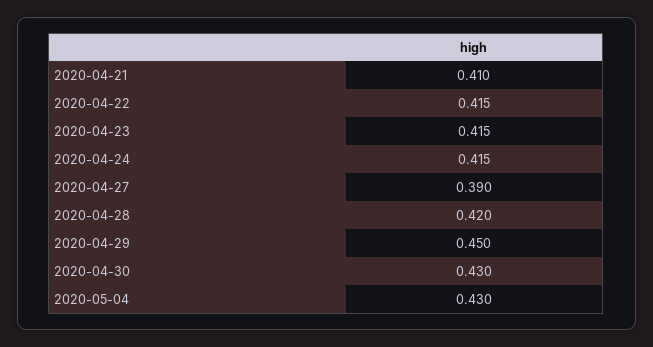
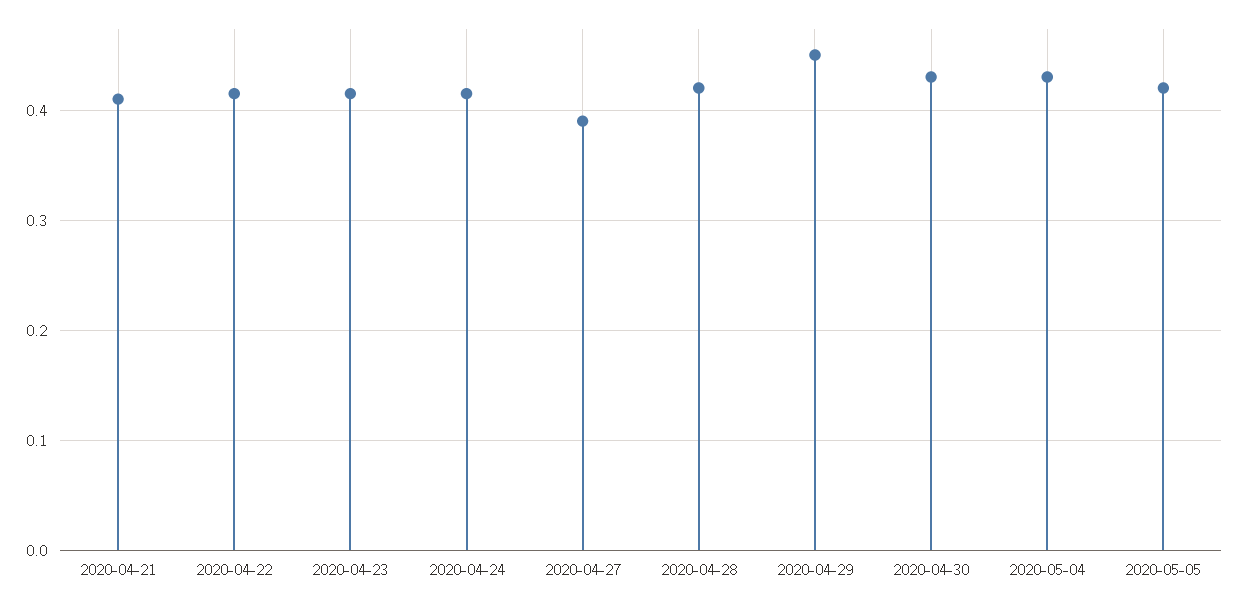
2020-05-05: none -> 0.42

